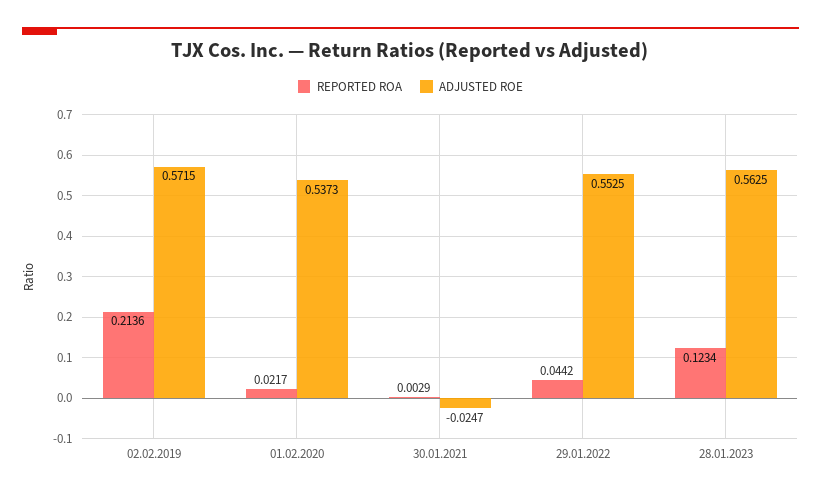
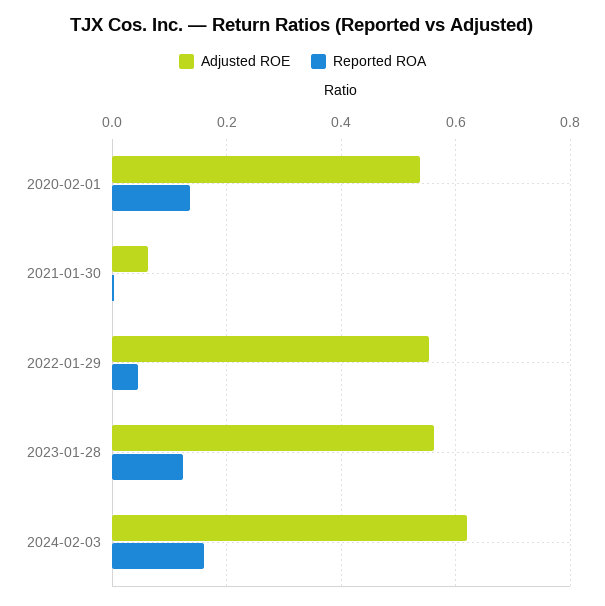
REPORTED ROA, 02.02.2019: 0.2136 -> none
ADJUSTED ROE, 02.02.2019: 0.5715 -> none
REPORTED ROA, 01.02.2020: 0.0217 -> 0.14
ADJUSTED ROE, 30.01.2021: -0.0247 -> 0.06
ADJUSTED ROE, 2024-02-03: none -> 0.62
REPORTED ROA, 2024-02-03: none -> 0.16

